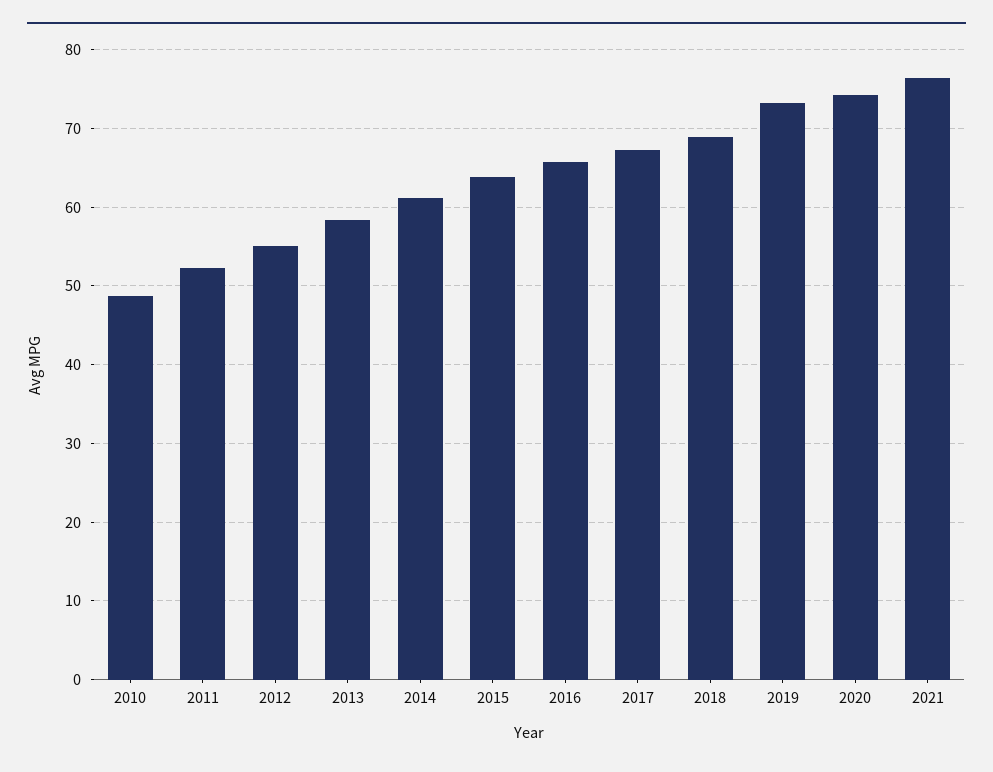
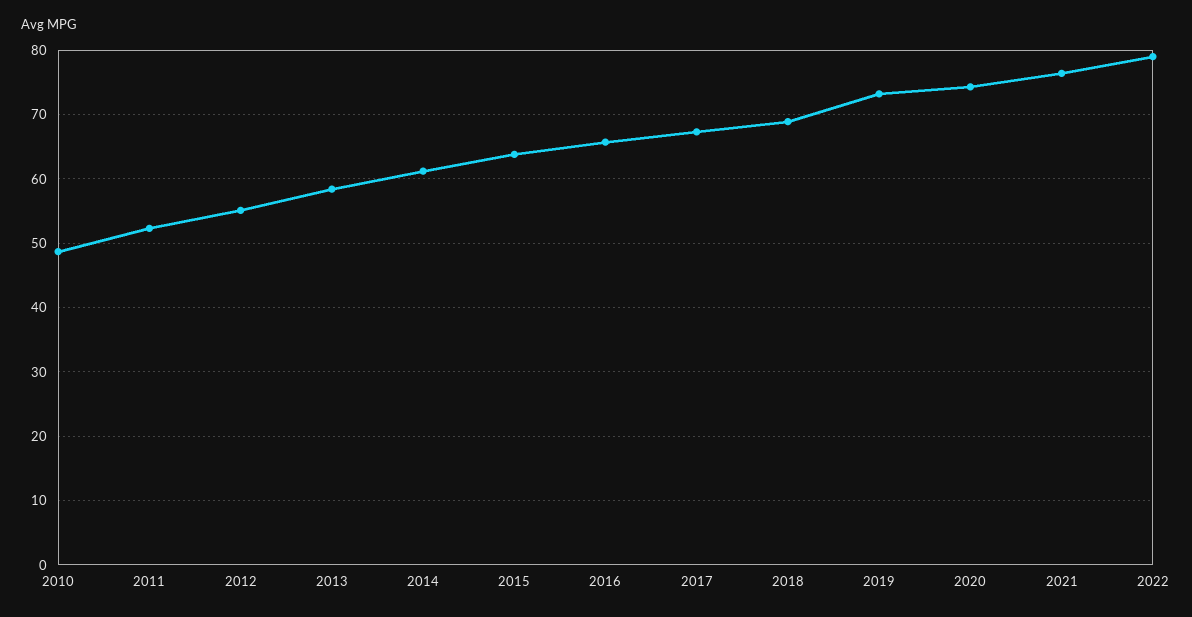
2022: none -> 79

